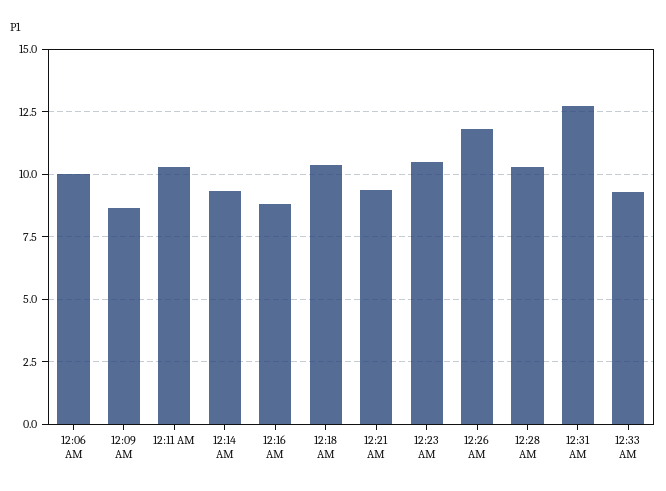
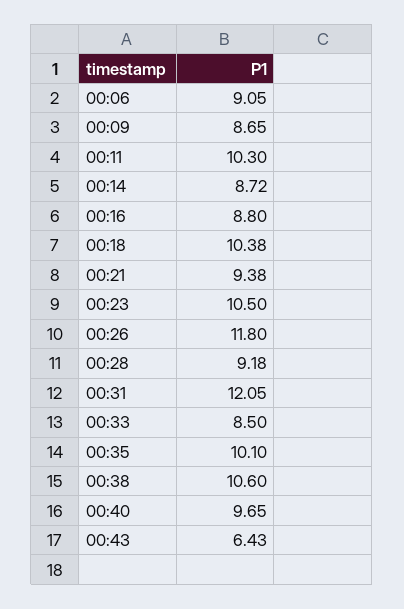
12:06 AM: 10 -> 9.05
12:14 AM: 9.25 -> 8.72
12:28 AM: 10.25 -> 9.18
12:31 AM: 12.75 -> 12.05
12:33 AM: 9.25 -> 8.5
00:35: none -> 10.1
00:38: none -> 10.6
00:40: none -> 9.65
00:43: none -> 6.43

